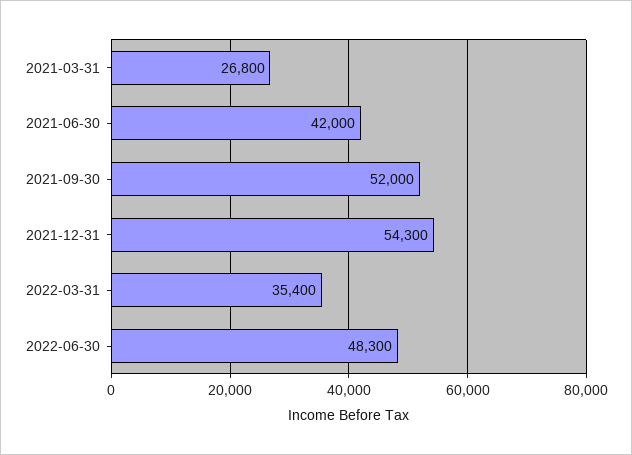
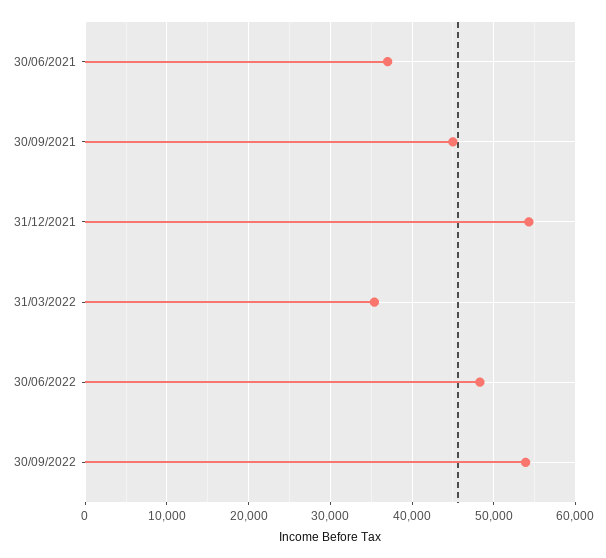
2021-03-31: 26800 -> none
2021-06-30: 42000 -> 37000
2021-09-30: 52000 -> 45000
30/09/2022: none -> 54000

